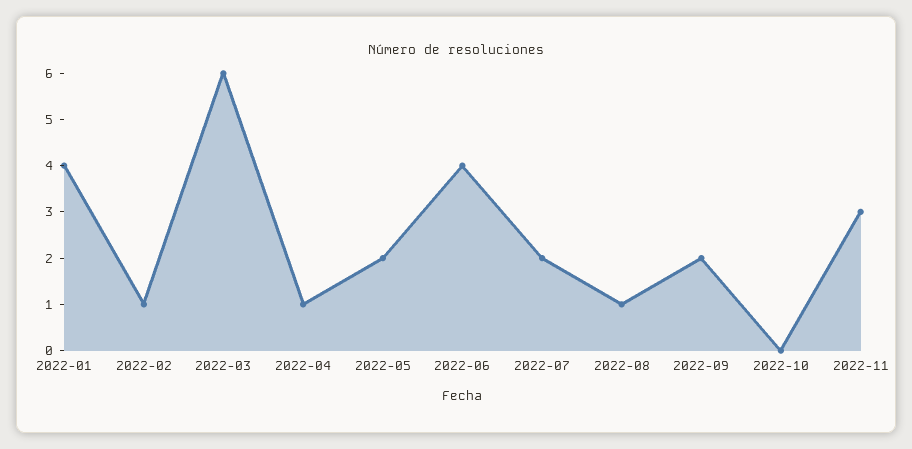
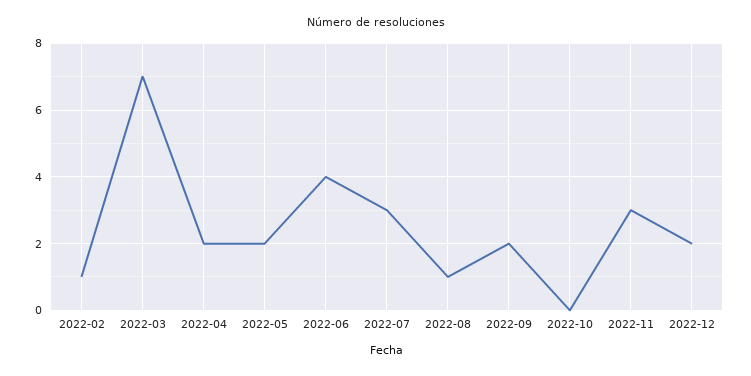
2022-01: 4 -> none
2022-03: 6 -> 7
2022-04: 1 -> 2
2022-07: 2 -> 3
2022-12: none -> 2

